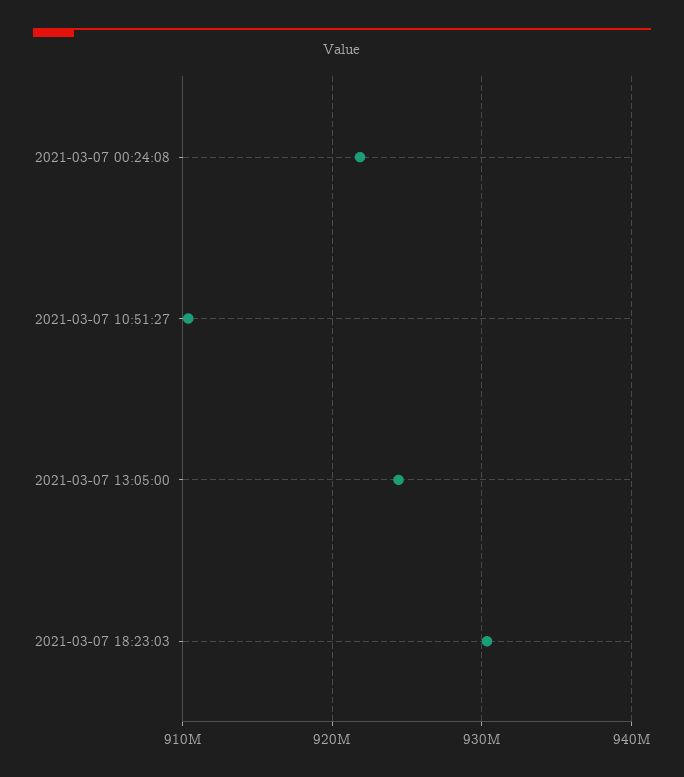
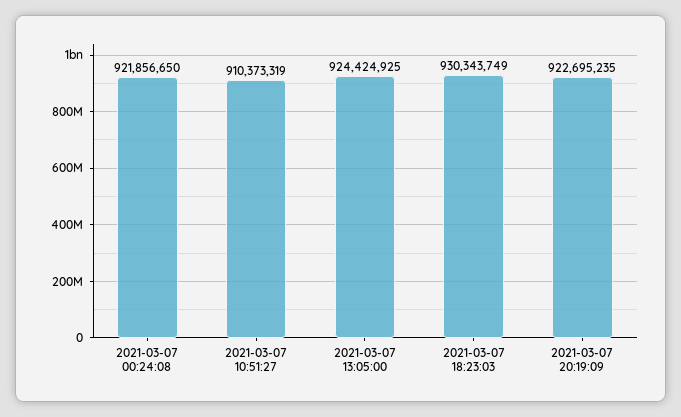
2021-03-07 20:19:09: none -> 922695235

